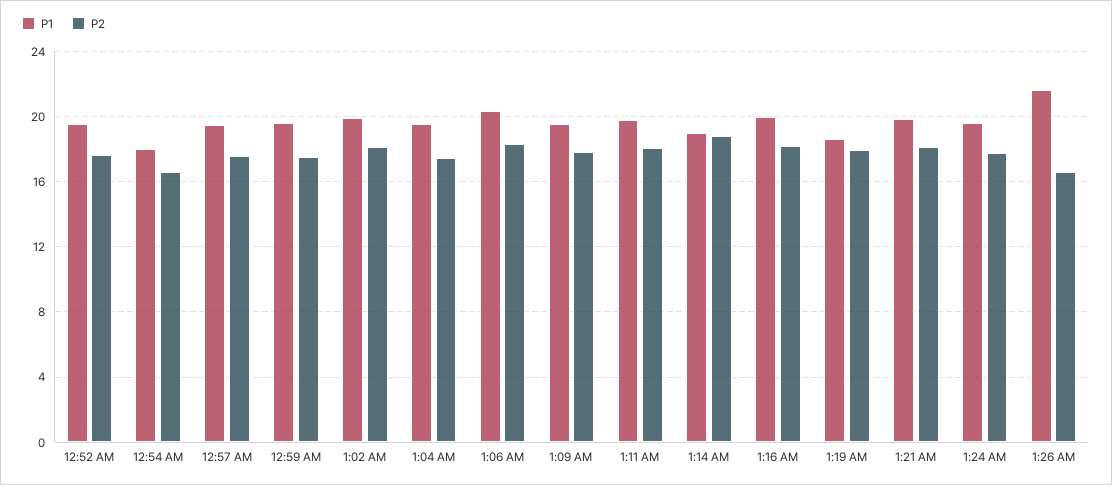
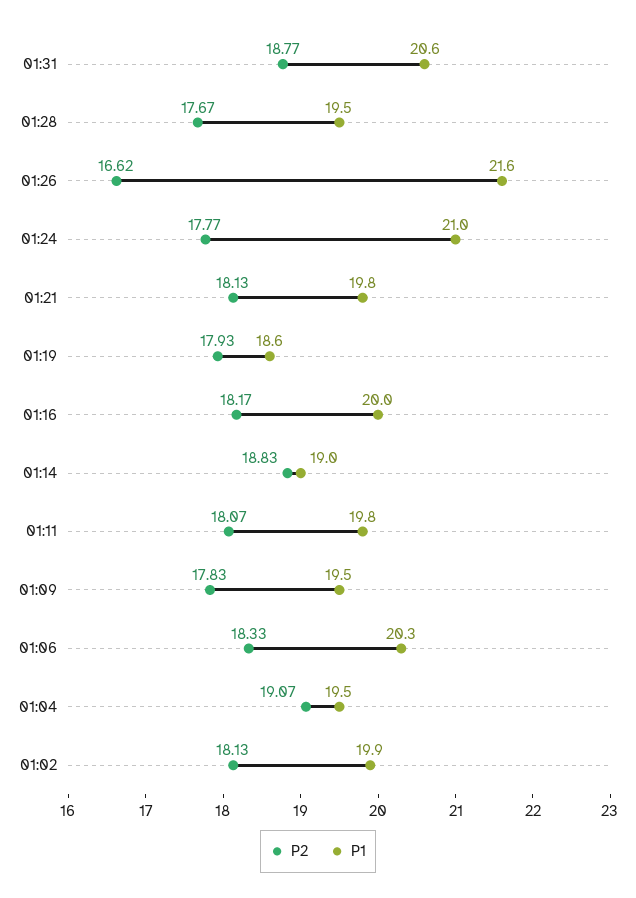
P1, 12:52 AM: 19.5 -> none
P2, 12:52 AM: 17.5 -> none
P1, 12:54 AM: 18 -> none
P2, 12:54 AM: 16.5 -> none
P1, 12:57 AM: 19.5 -> none
P2, 12:57 AM: 17.5 -> none
P1, 12:59 AM: 19.5 -> none
P2, 12:59 AM: 17.5 -> none
P2, 1:04 AM: 17.5 -> 19.07
P1, 1:24 AM: 19.5 -> 21
P2, 01:31: none -> 18.77
P1, 01:31: none -> 20.6
P2, 01:28: none -> 17.67
P1, 01:28: none -> 19.5

